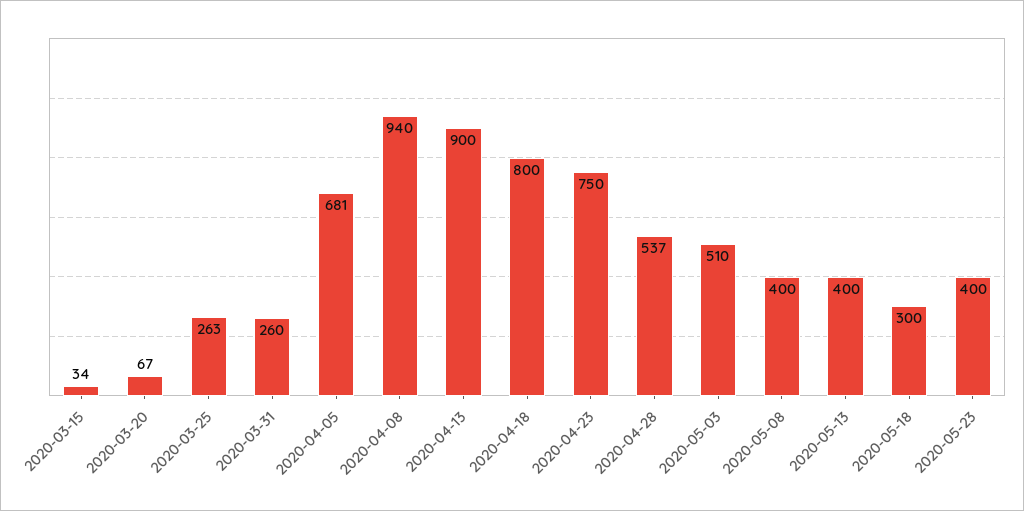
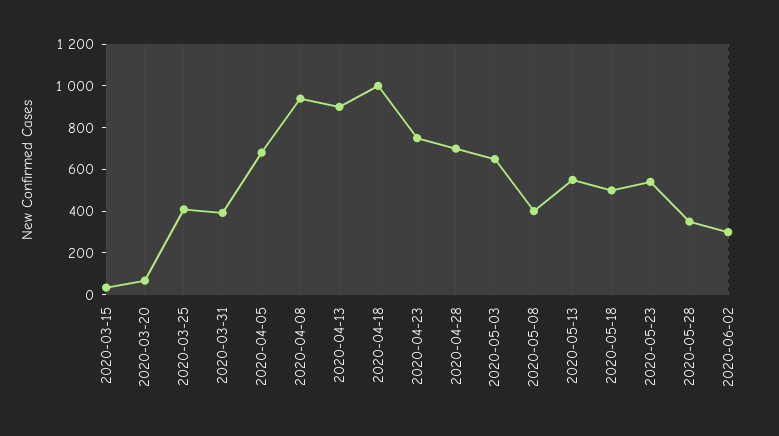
2020-03-25: 263 -> 400
2020-03-31: 260 -> 400
2020-04-18: 800 -> 1000
2020-04-28: 537 -> 700
2020-05-03: 510 -> 650
2020-05-13: 400 -> 550
2020-05-18: 300 -> 500
2020-05-23: 400 -> 550
2020-05-28: none -> 350
2020-06-02: none -> 300

